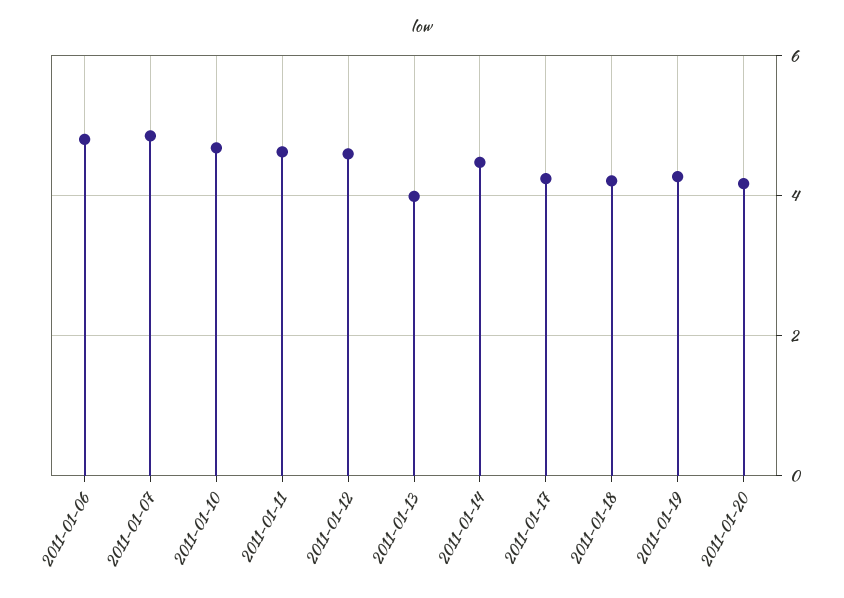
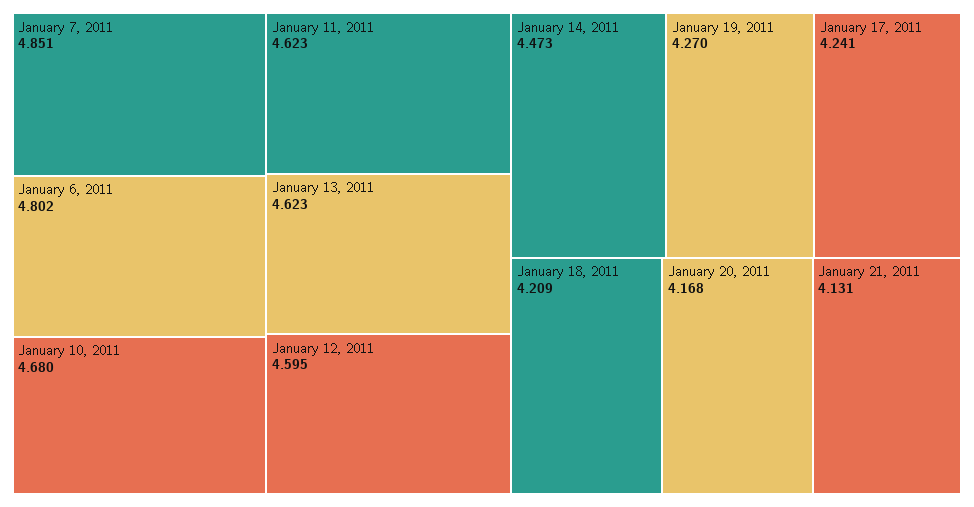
2011-01-13: 4 -> 4.623
January 21, 2011: none -> 4.131

